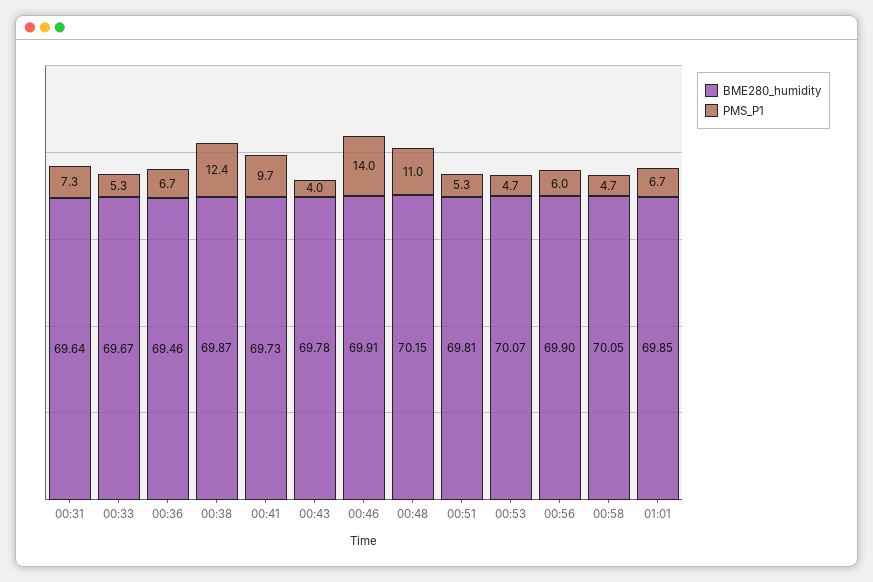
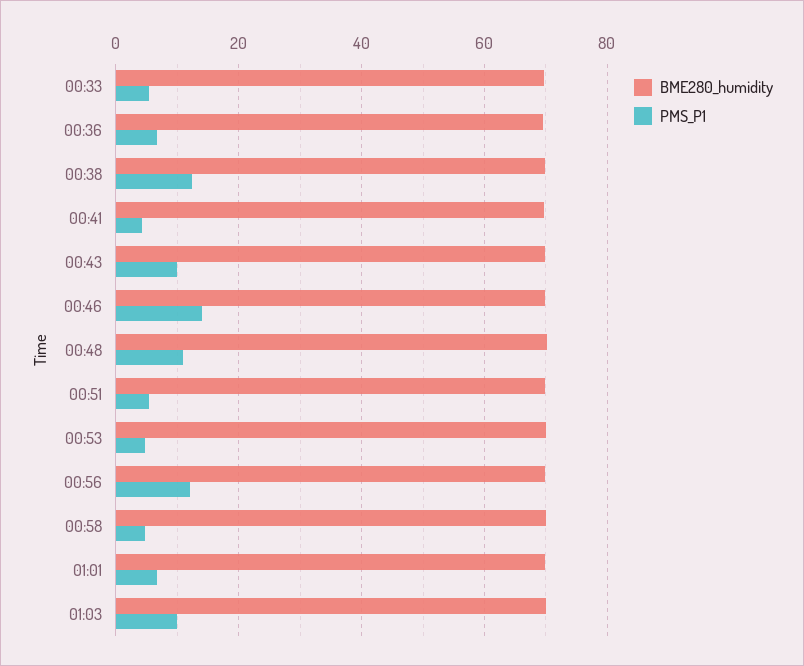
BME280_humidity, 00:31: 69.64 -> none
PMS_P1, 00:31: 7.3 -> none
PMS_P1, 00:41: 9.7 -> 4
PMS_P1, 00:43: 4 -> 10
PMS_P1, 00:56: 6 -> 12
BME280_humidity, 01:03: none -> 70
PMS_P1, 01:03: none -> 10

